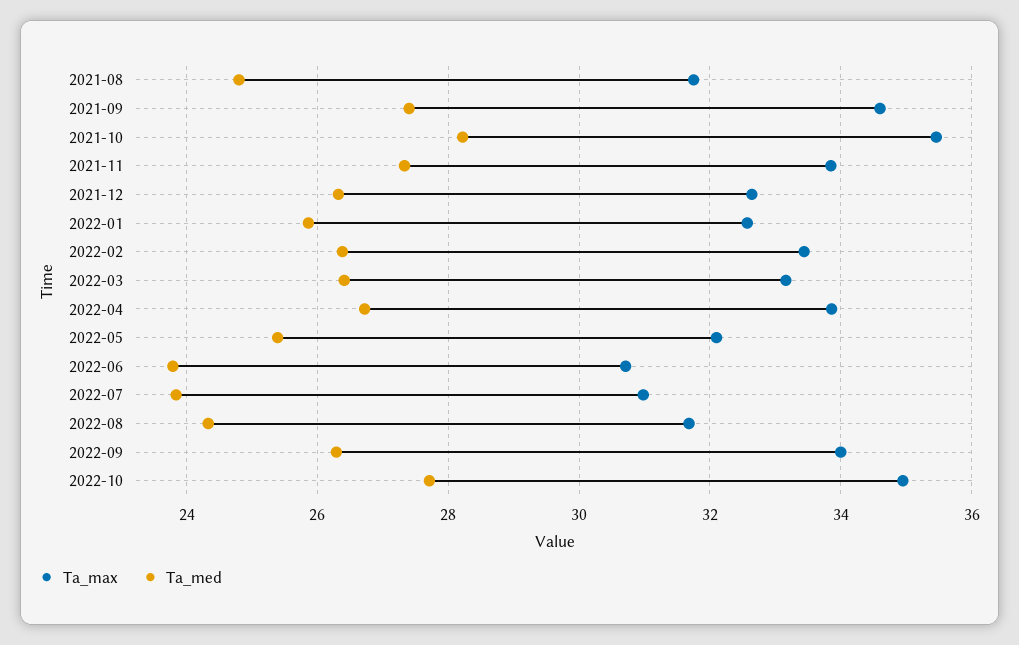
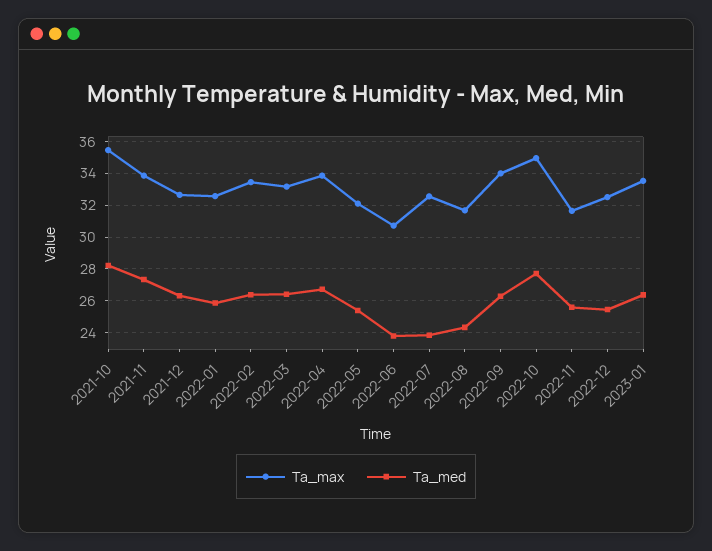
Ta_max, 2021-08: 31.8 -> none
Ta_med, 2021-08: 24.8 -> none
Ta_max, 2021-09: 34.6 -> none
Ta_med, 2021-09: 27.4 -> none
Ta_max, 2022-07: 31 -> 32.5
Ta_max, 2022-11: none -> 31.5
Ta_med, 2022-11: none -> 25.5
Ta_max, 2022-12: none -> 32.5
Ta_med, 2022-12: none -> 25.5
Ta_max, 2023-01: none -> 33.5
Ta_med, 2023-01: none -> 26.5

